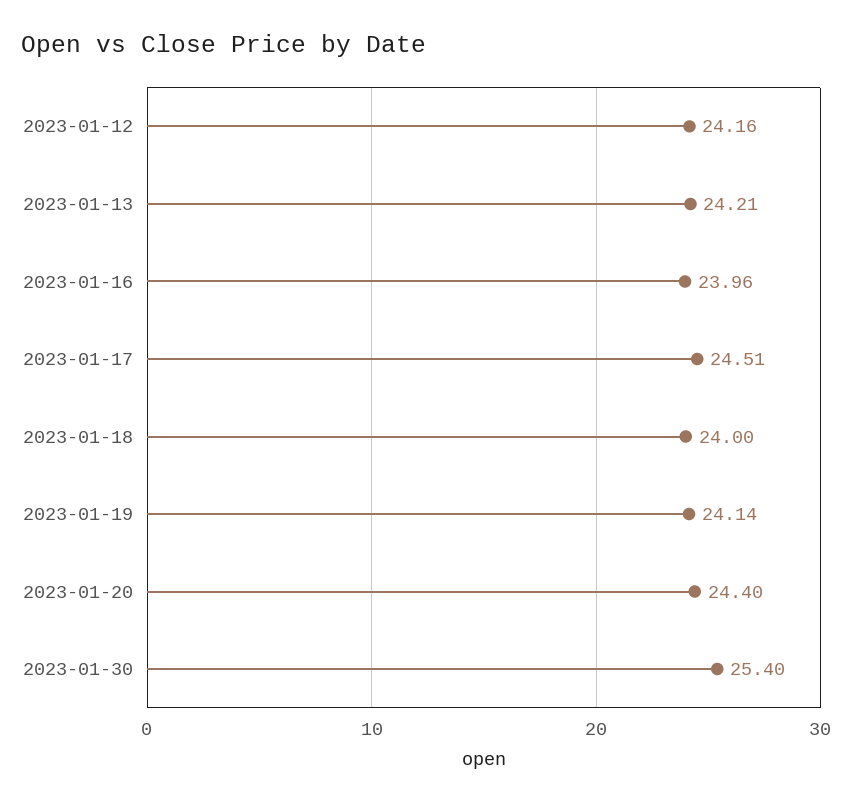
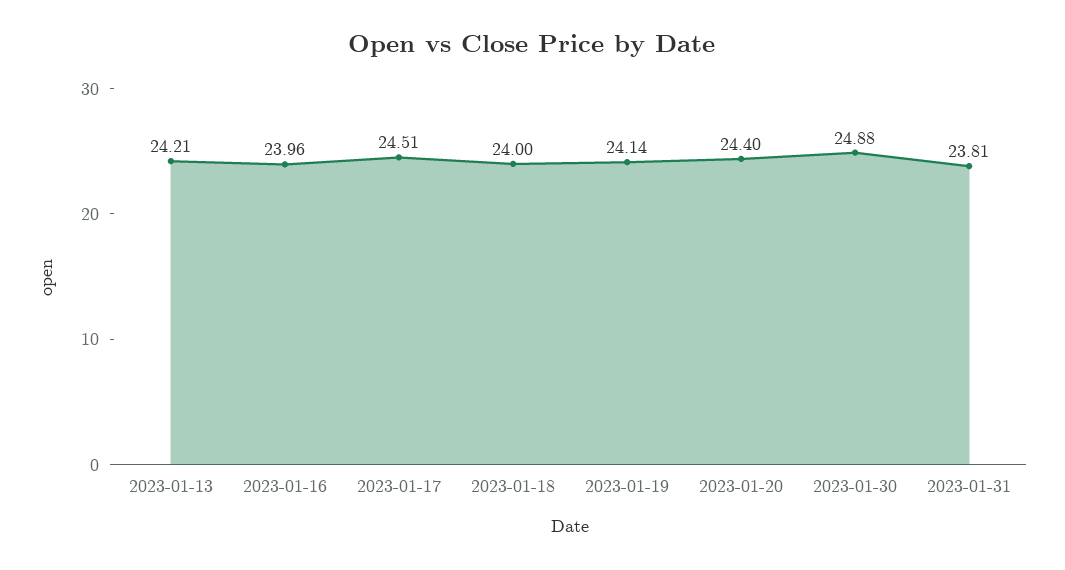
2023-01-12: 24.16 -> none
2023-01-30: 25.4 -> 24.88
2023-01-31: none -> 23.81

